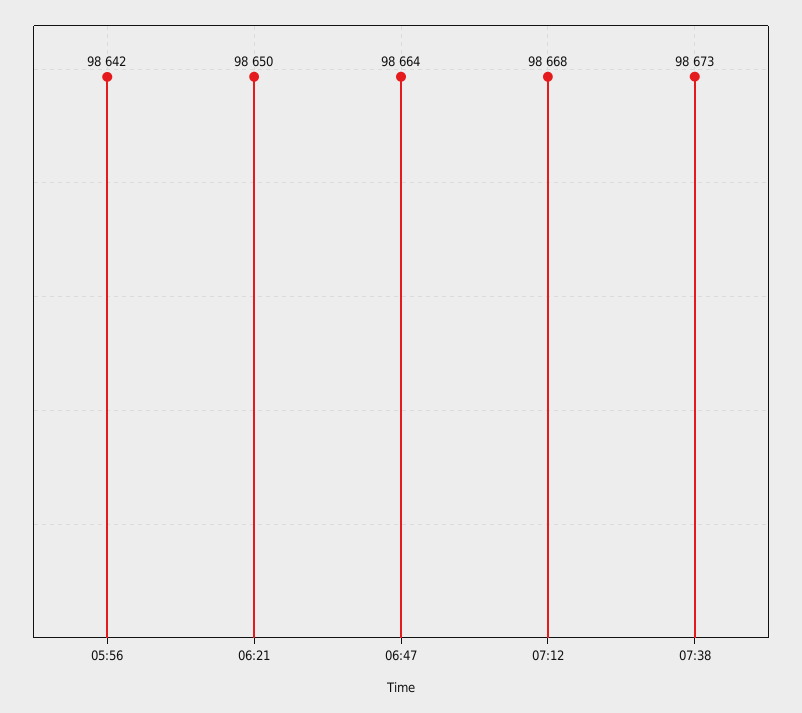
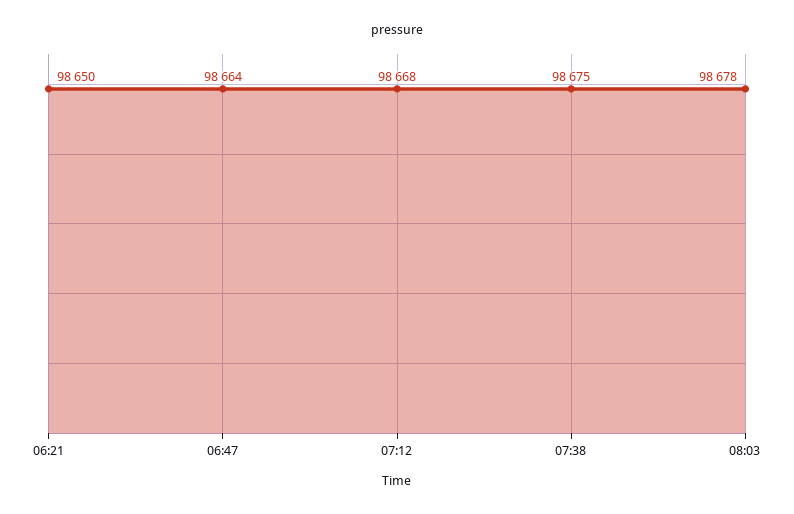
05:56: 98642 -> none
07:38: 98673 -> 98675
08:03: none -> 98678

